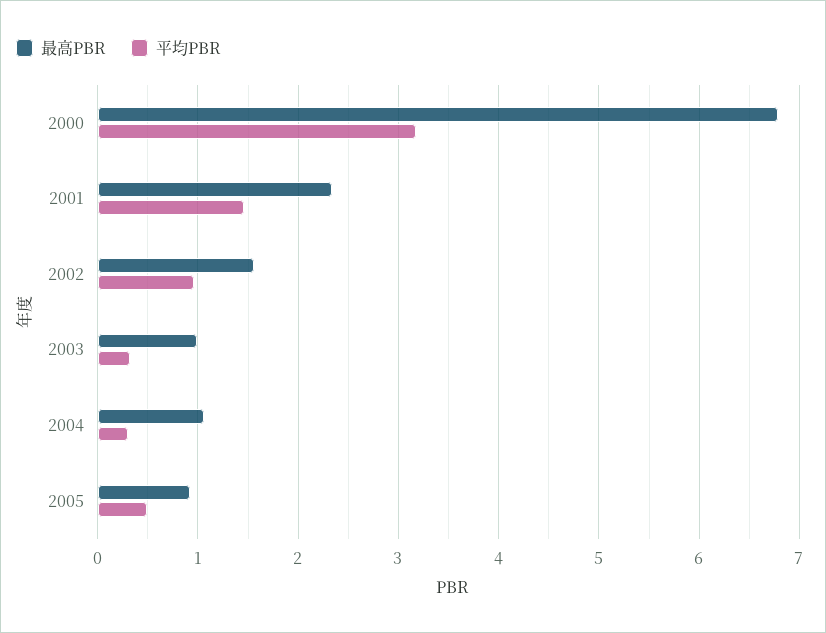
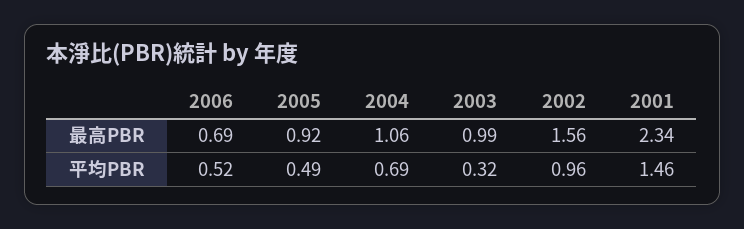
最高PBR, 2000: 6.8 -> none
平均PBR, 2000: 3.2 -> none
平均PBR, 2004: 0.3 -> 0.69
最高PBR, 2006: none -> 0.69
平均PBR, 2006: none -> 0.52

